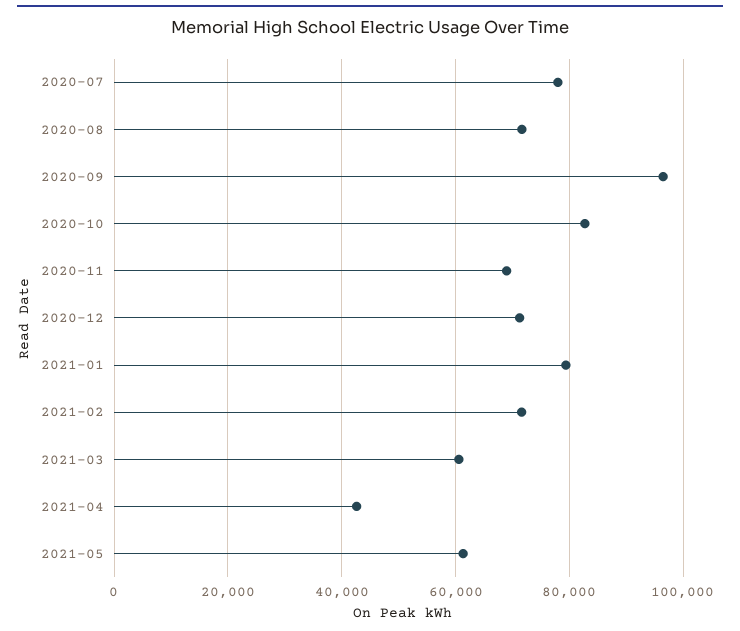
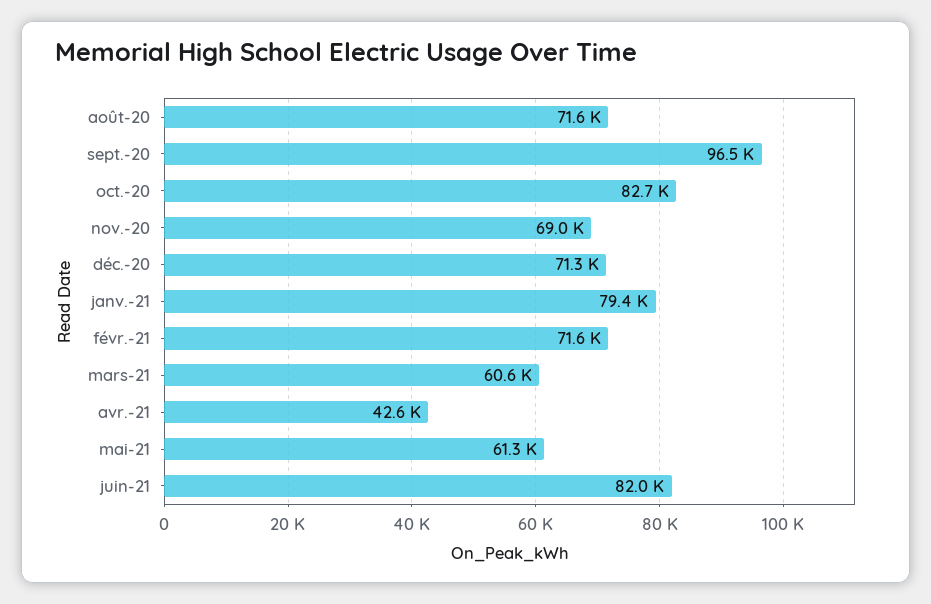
2020-07: 78000 -> none
juin-21: none -> 82000

